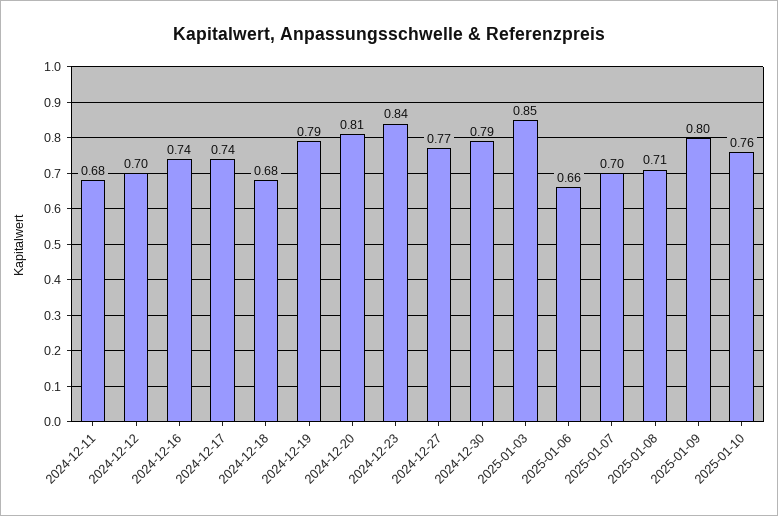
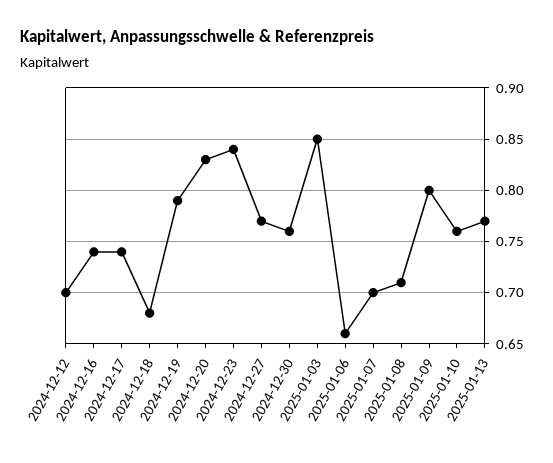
2024-12-11: 0.68 -> none
2024-12-20: 0.81 -> 0.83
2024-12-30: 0.79 -> 0.76
2025-01-13: none -> 0.77

